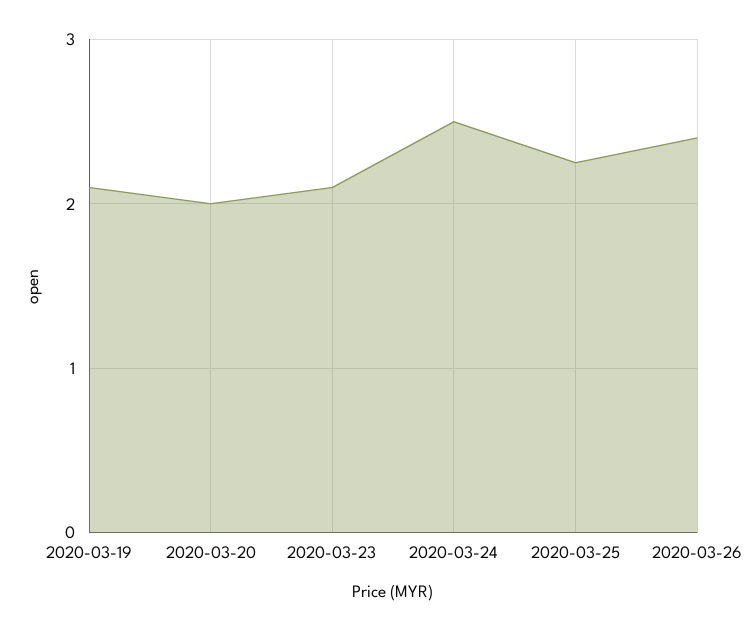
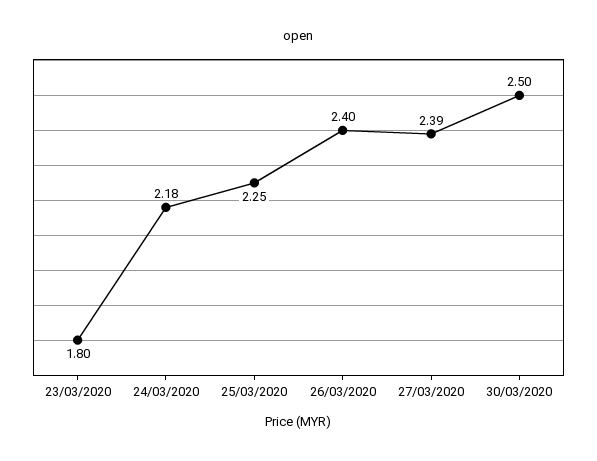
2020-03-19: 2.1 -> none
2020-03-20: 2 -> none
2020-03-23: 2.1 -> 1.8
2020-03-24: 2.5 -> 2.18
27/03/2020: none -> 2.39
30/03/2020: none -> 2.5

